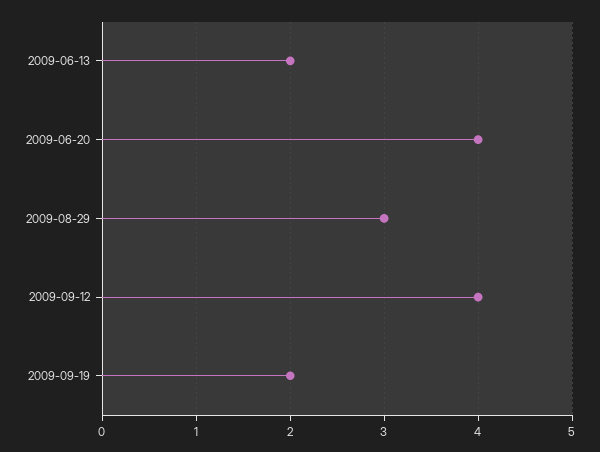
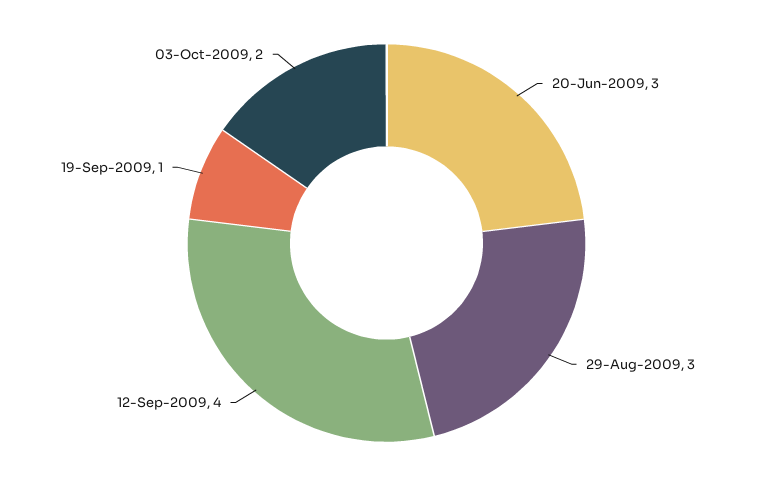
2009-06-13: 2 -> none
2009-06-20: 4 -> 3
2009-09-19: 2 -> 1
03-Oct-2009: none -> 2

